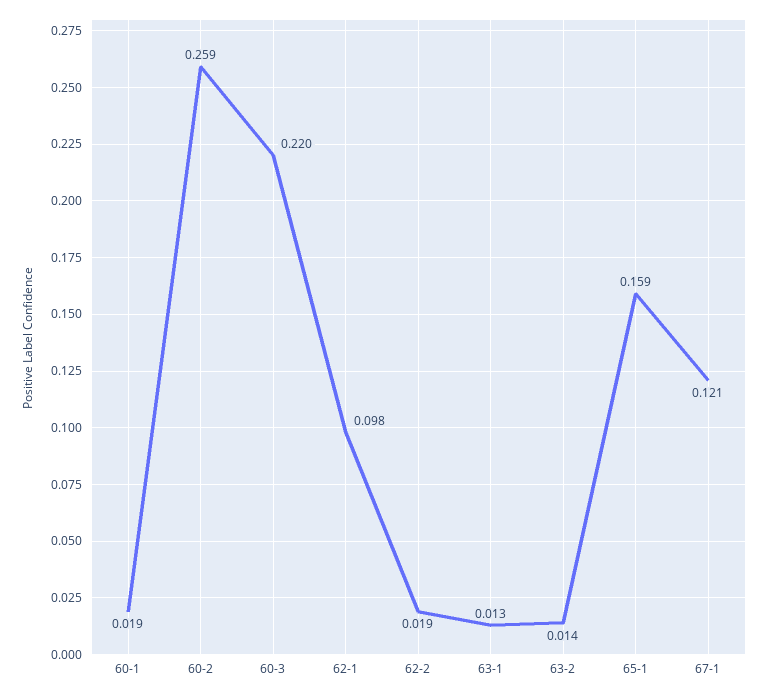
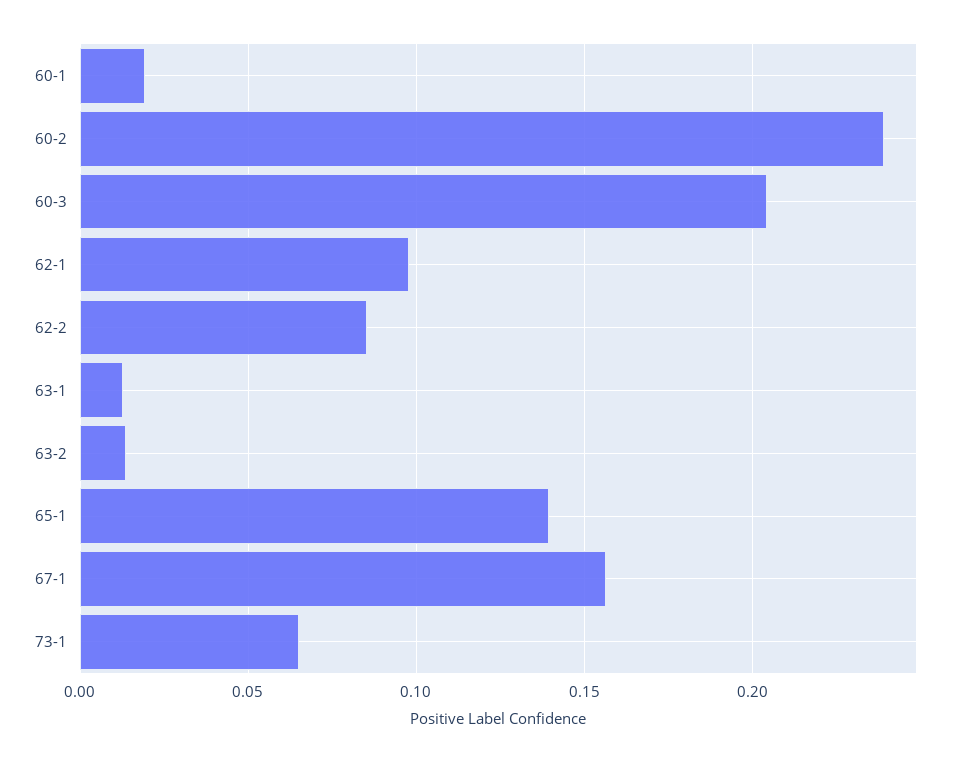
60-2: 0.259 -> 0.24
60-3: 0.22 -> 0.205
62-2: 0.019 -> 0.085
65-1: 0.159 -> 0.14
67-1: 0.121 -> 0.155
73-1: none -> 0.065

